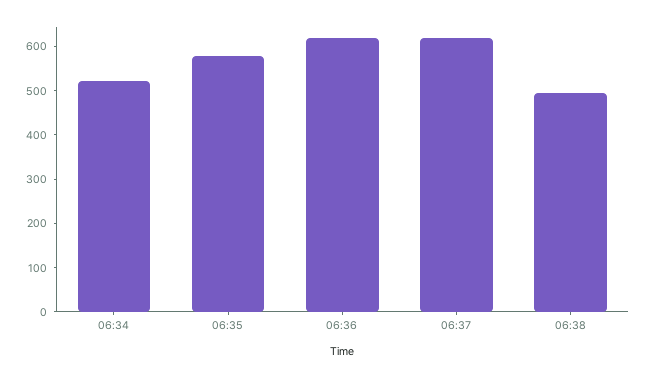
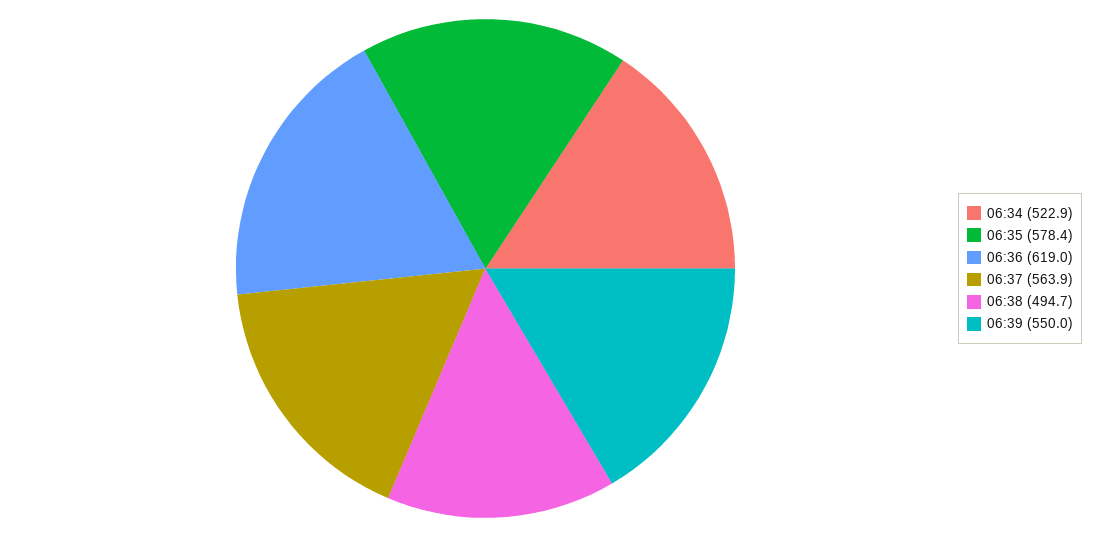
06:37: 620 -> 563.9
06:39: none -> 550

